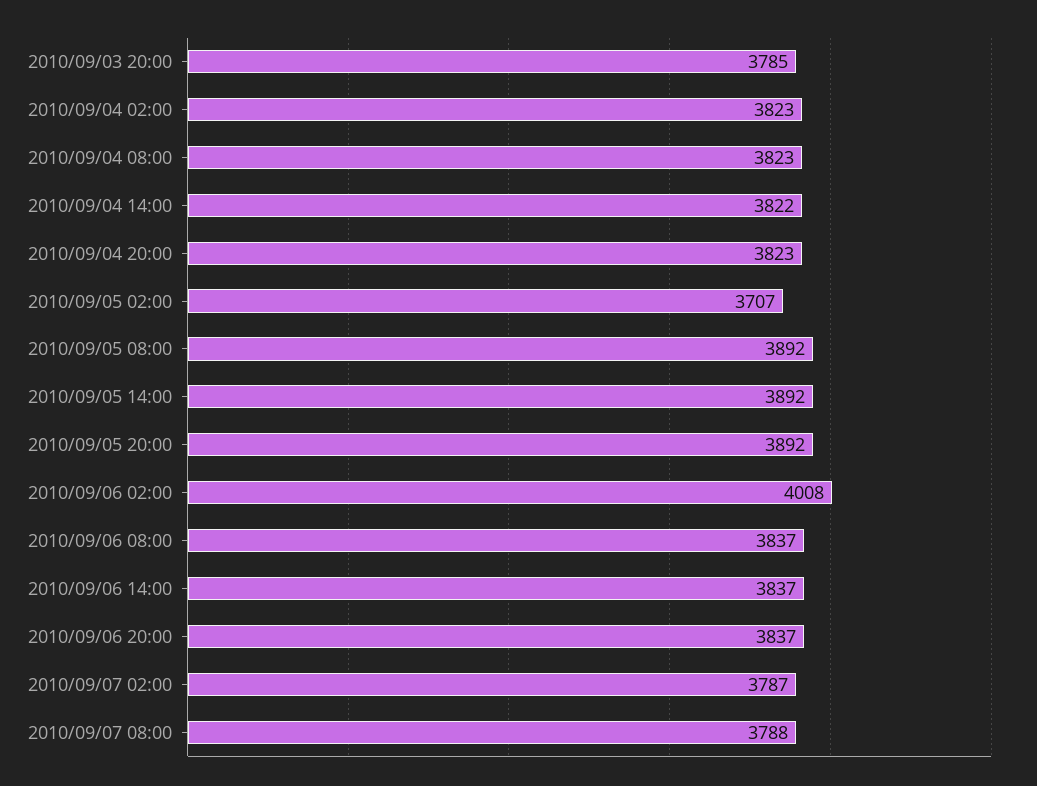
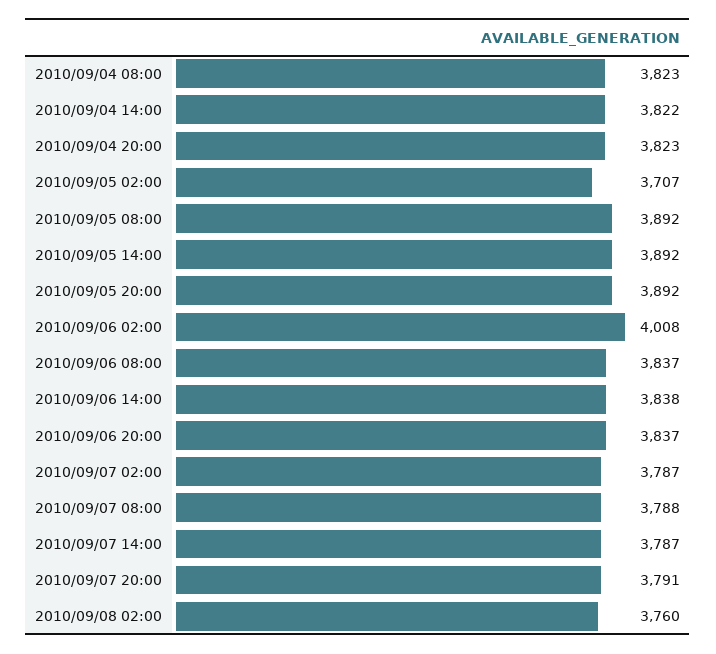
2010/09/03 20:00: 3785 -> none
2010/09/04 02:00: 3823 -> none
2010/09/06 14:00: 3837 -> 3838
2010/09/07 14:00: none -> 3787
2010/09/07 20:00: none -> 3791
2010/09/08 02:00: none -> 3760

